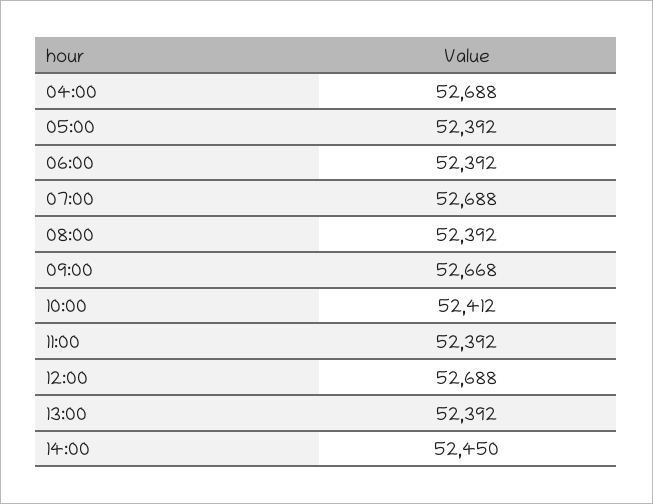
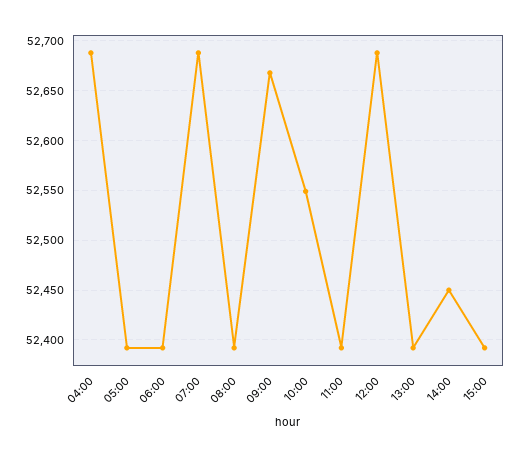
10:00: 52412 -> 52550
15:00: none -> 52390

